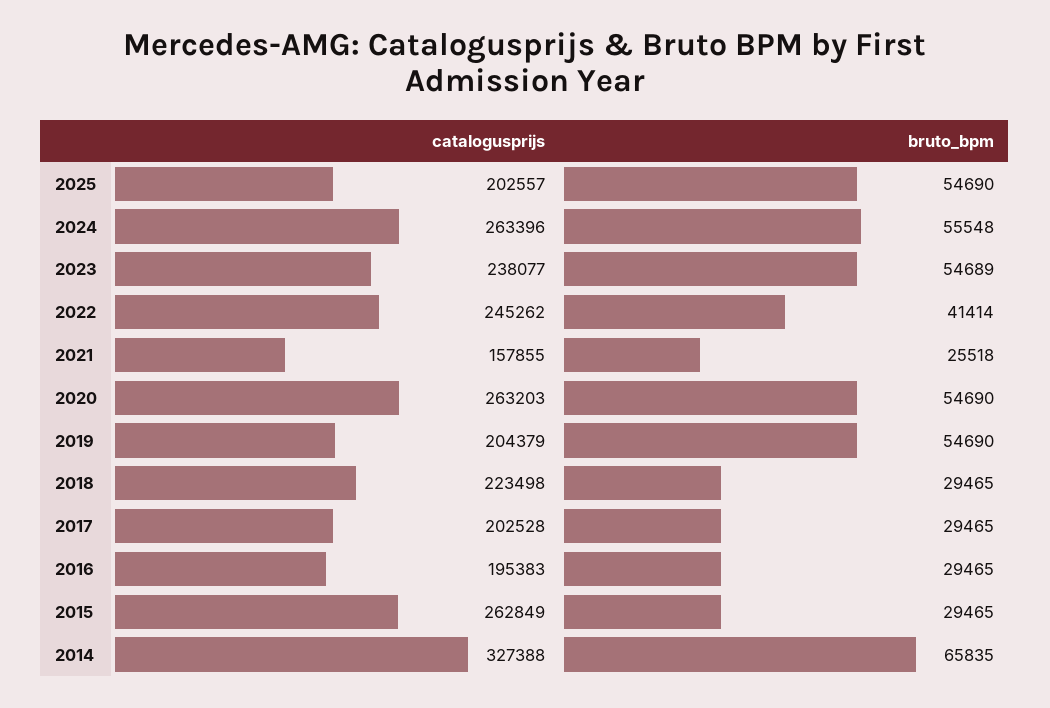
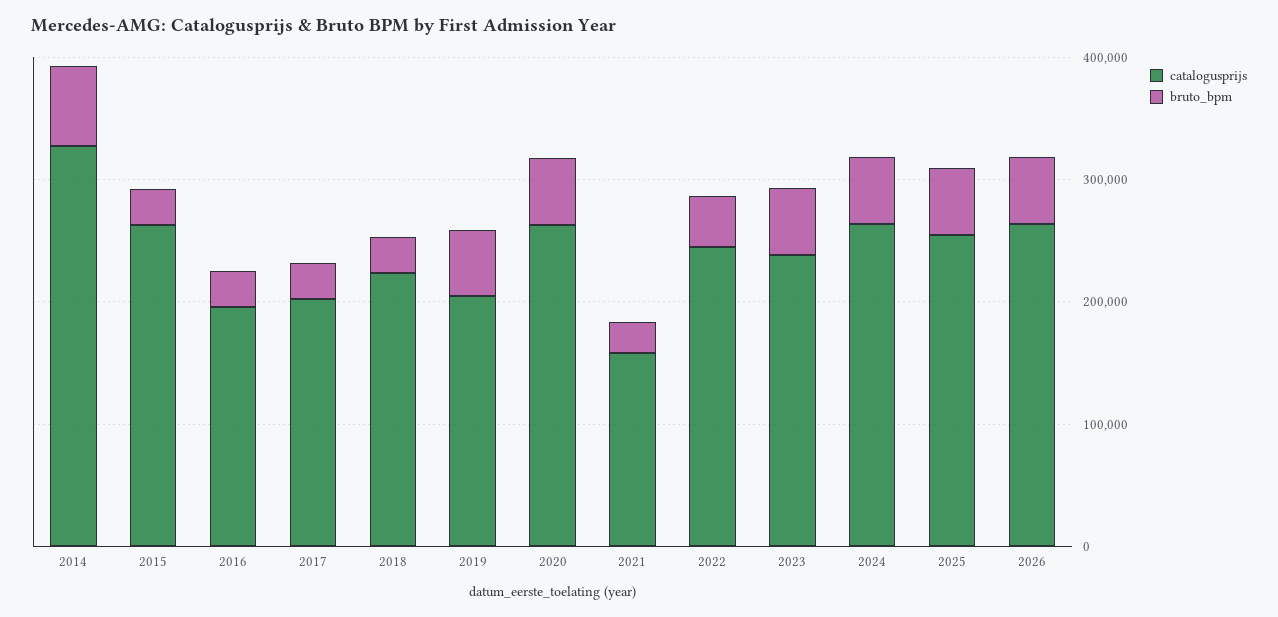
catalogusprijs, 2025: 202557 -> 260000
catalogusprijs, 2026: none -> 260000
bruto_bpm, 2026: none -> 60000

